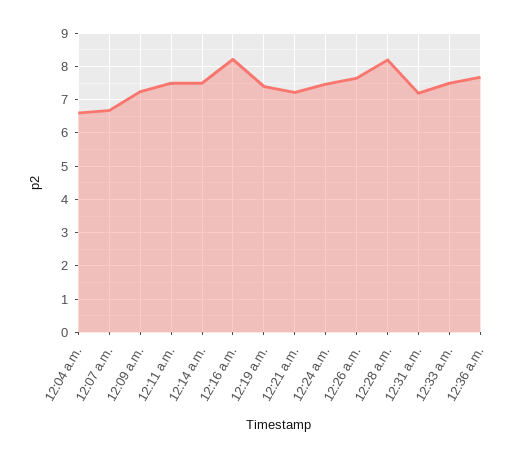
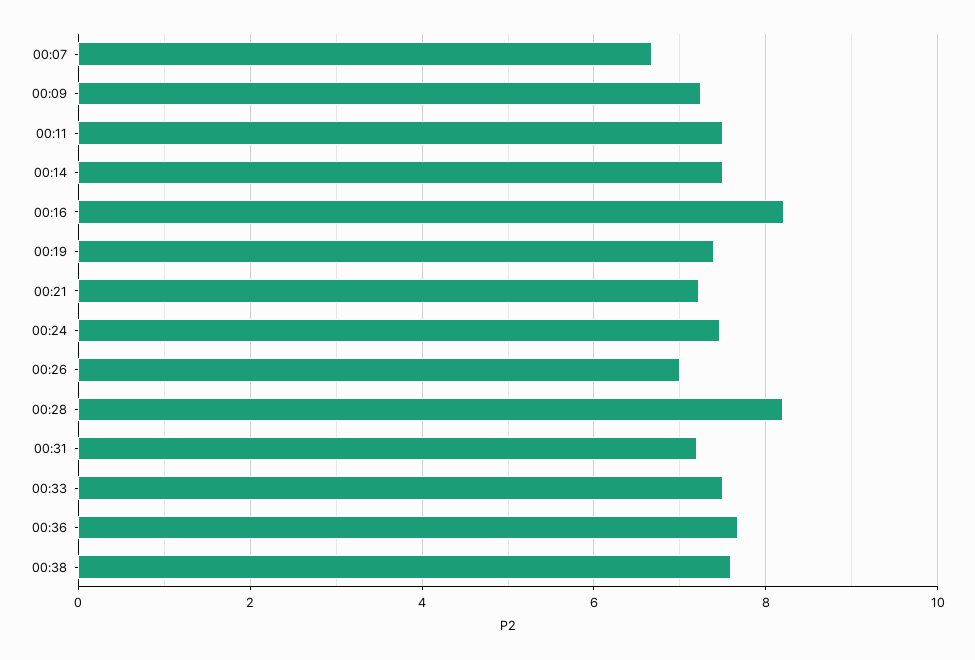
12:04 a.m.: 6.6 -> none
12:26 a.m.: 7.6 -> 7
00:38: none -> 7.6

